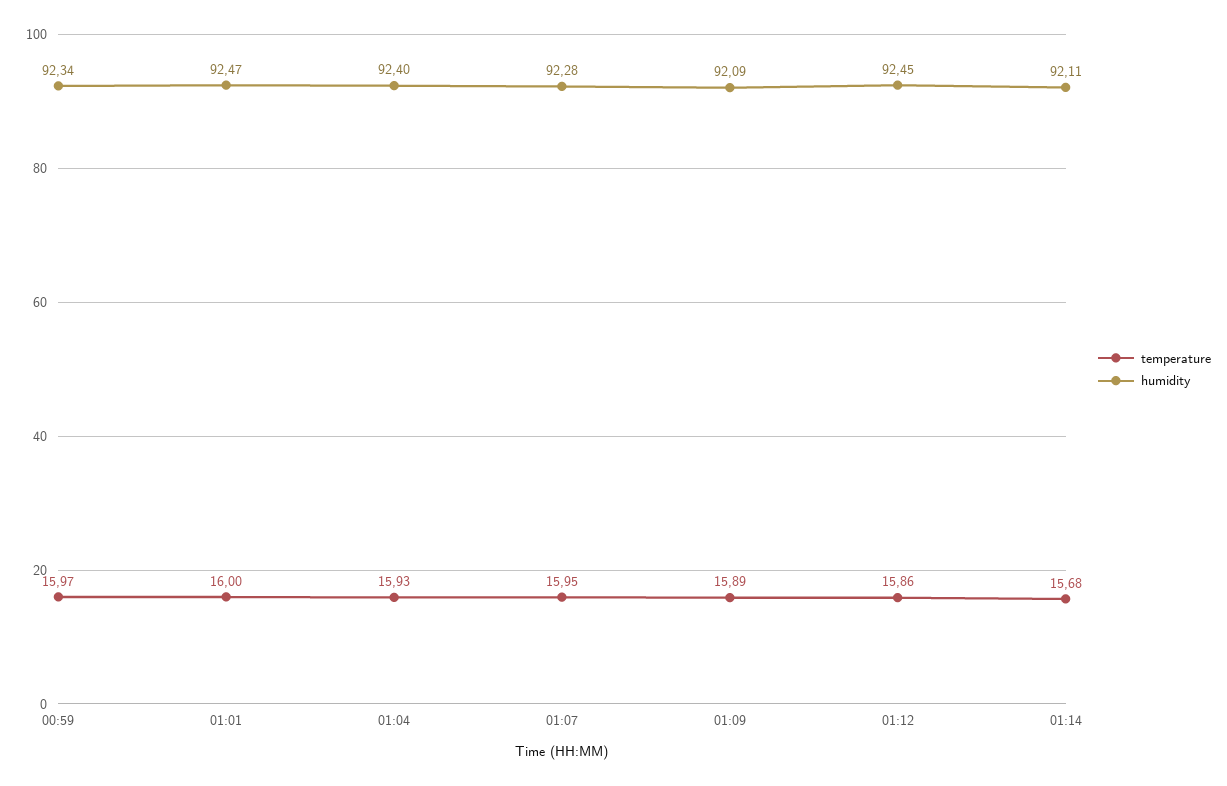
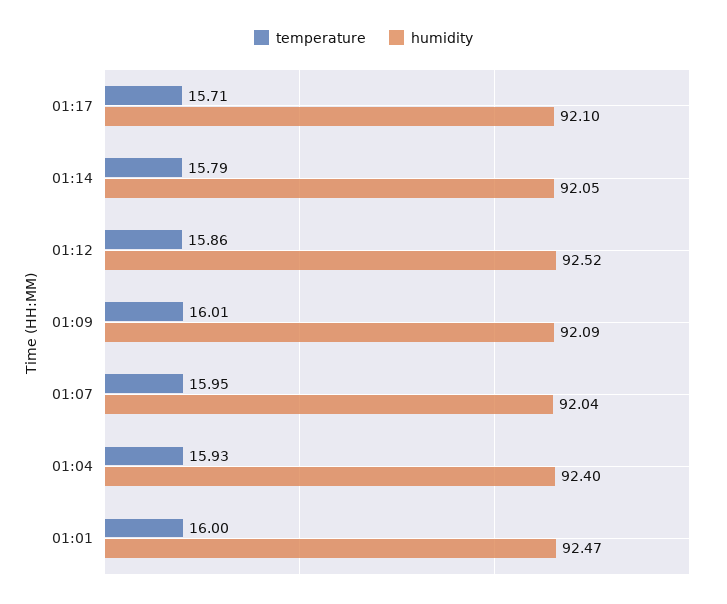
temperature, 00:59: 15.97 -> none
humidity, 00:59: 92.34 -> none
humidity, 01:07: 92.28 -> 92.04
temperature, 01:09: 15.89 -> 16.01
humidity, 01:12: 92.45 -> 92.52
temperature, 01:14: 15.68 -> 15.79
humidity, 01:14: 92.11 -> 92.05
temperature, 01:17: none -> 15.71
humidity, 01:17: none -> 92.1

